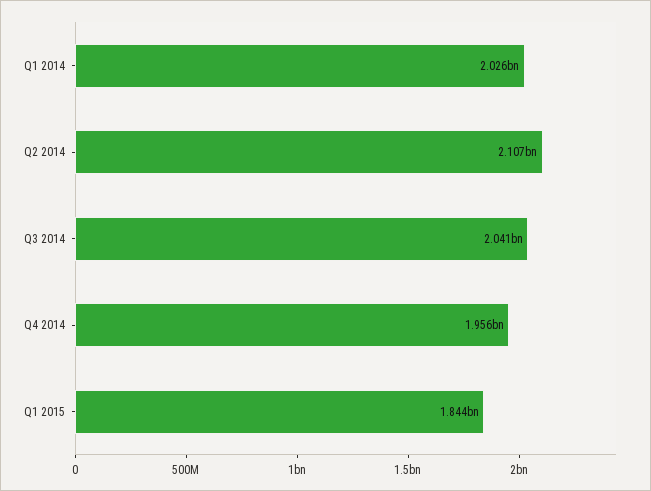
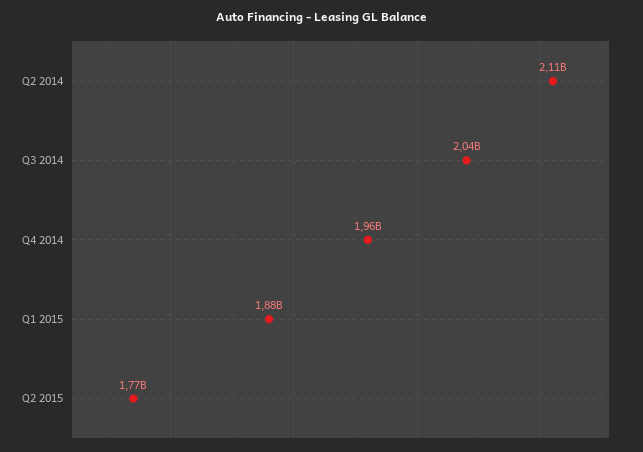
Q1 2014: 2026000000 -> none
Q1 2015: 1844000000 -> 1880000000
Q2 2015: none -> 1770000000

